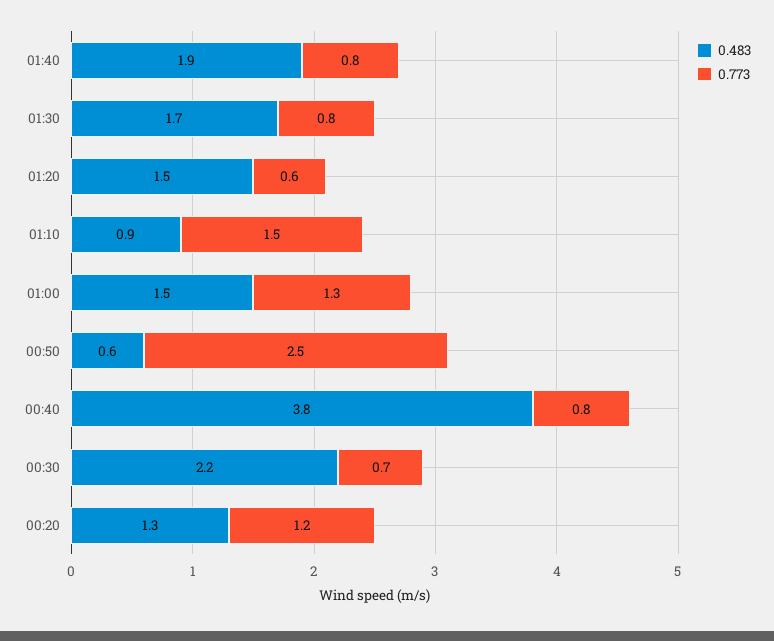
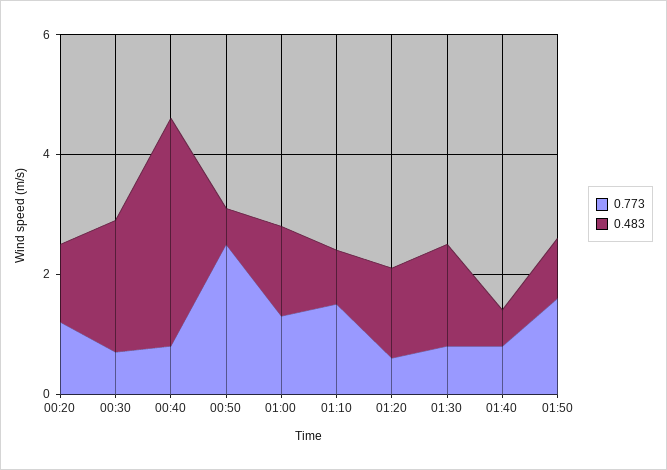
0.483, 01:40: 1.9 -> 0.5
0.773, 01:50: none -> 1.5
0.483, 01:50: none -> 1

